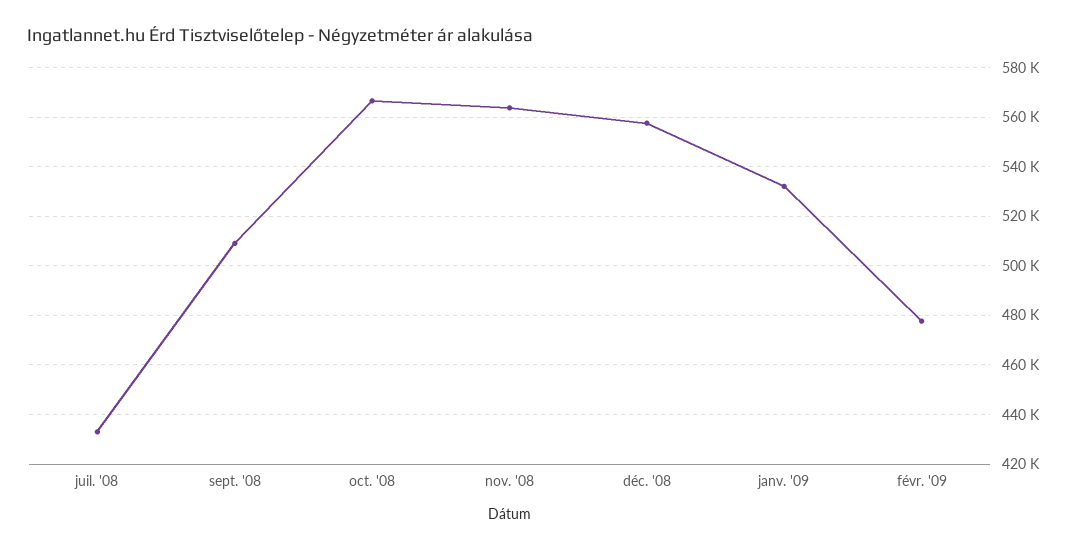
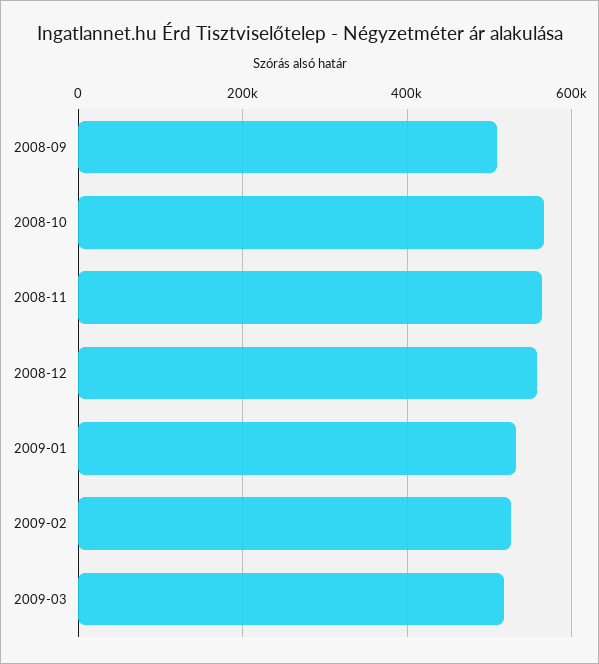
juil. '08: 432500 -> none
févr. '09: 477500 -> 520000
2009-03: none -> 520000

